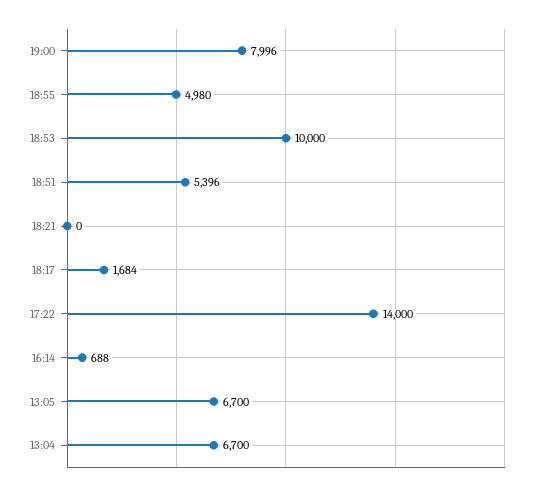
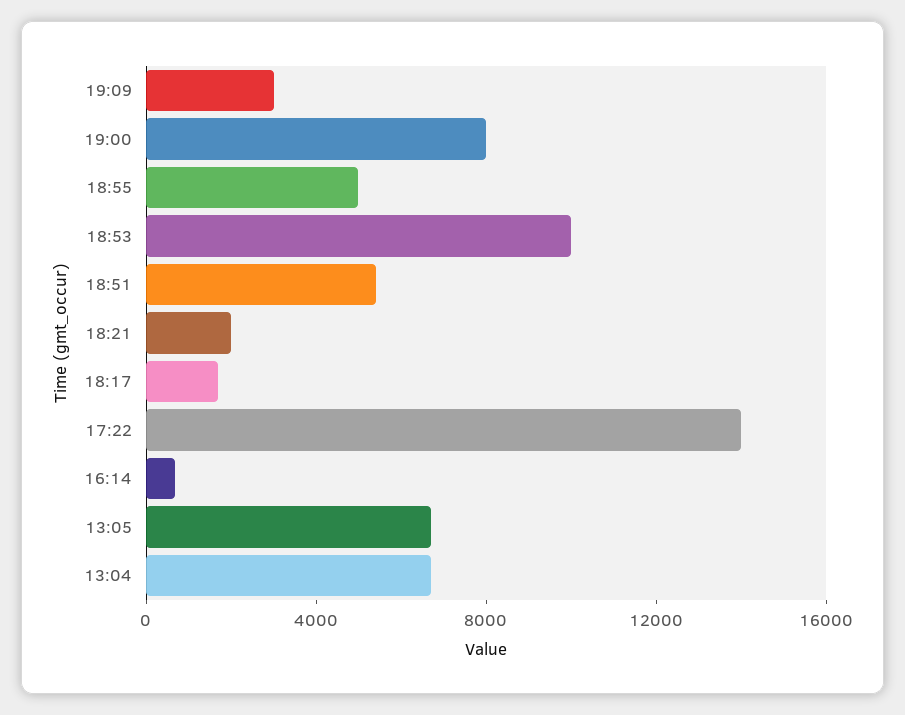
18:21: 0 -> 2000
19:09: none -> 3000

